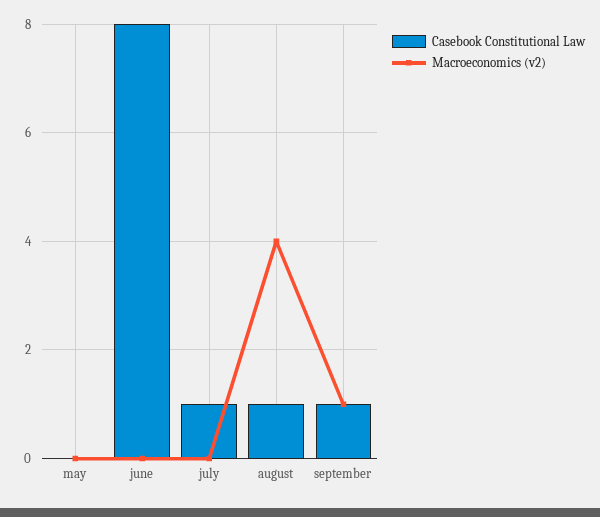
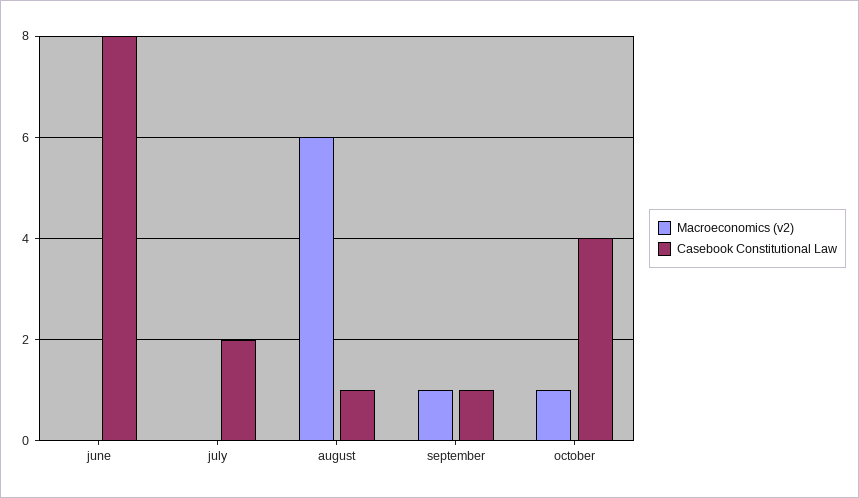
Casebook Constitutional Law, may: 0 -> none
Macroeconomics (v2), may: 0 -> none
Casebook Constitutional Law, july: 1 -> 2
Macroeconomics (v2), august: 4 -> 6
Macroeconomics (v2), october: none -> 1
Casebook Constitutional Law, october: none -> 4

